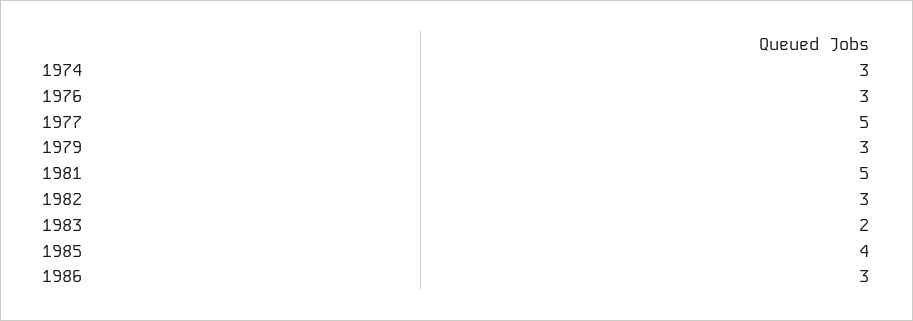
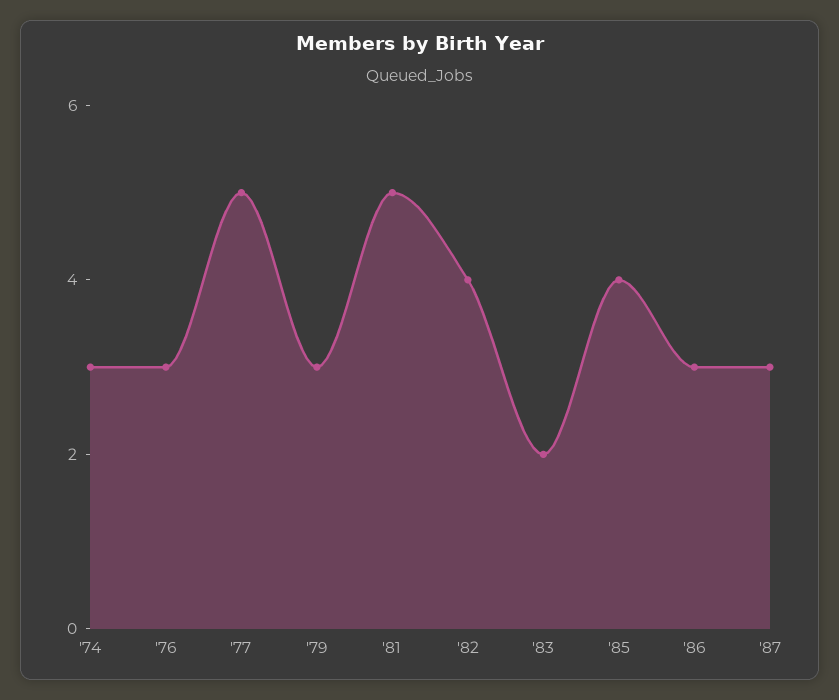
1982: 3 -> 4
'87: none -> 3

